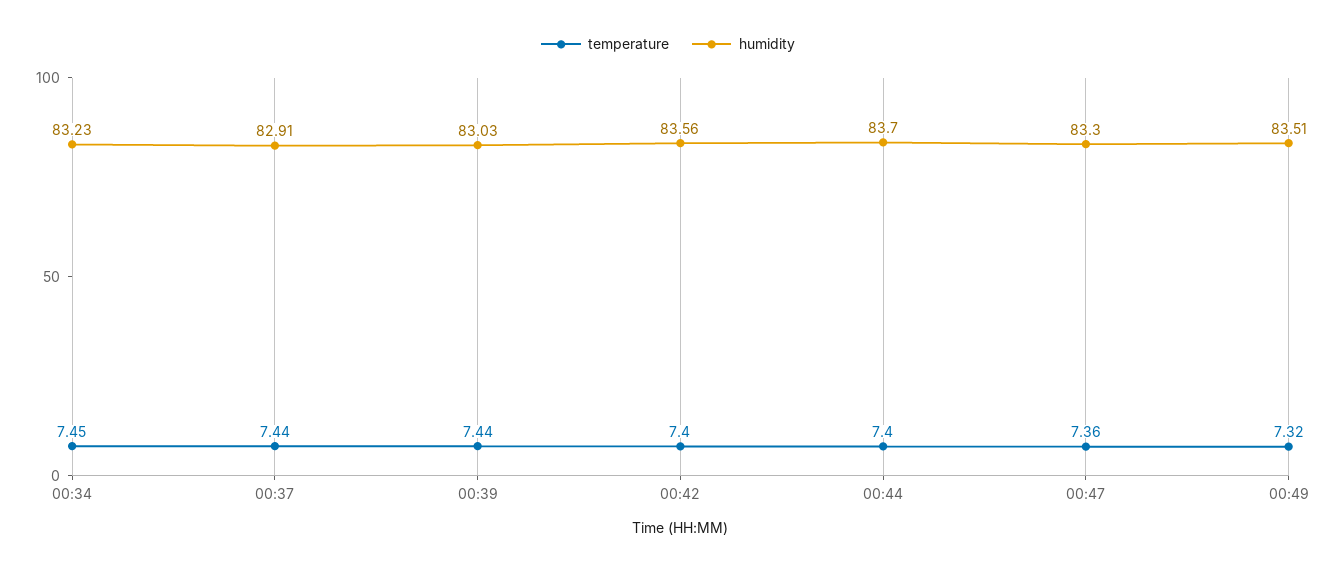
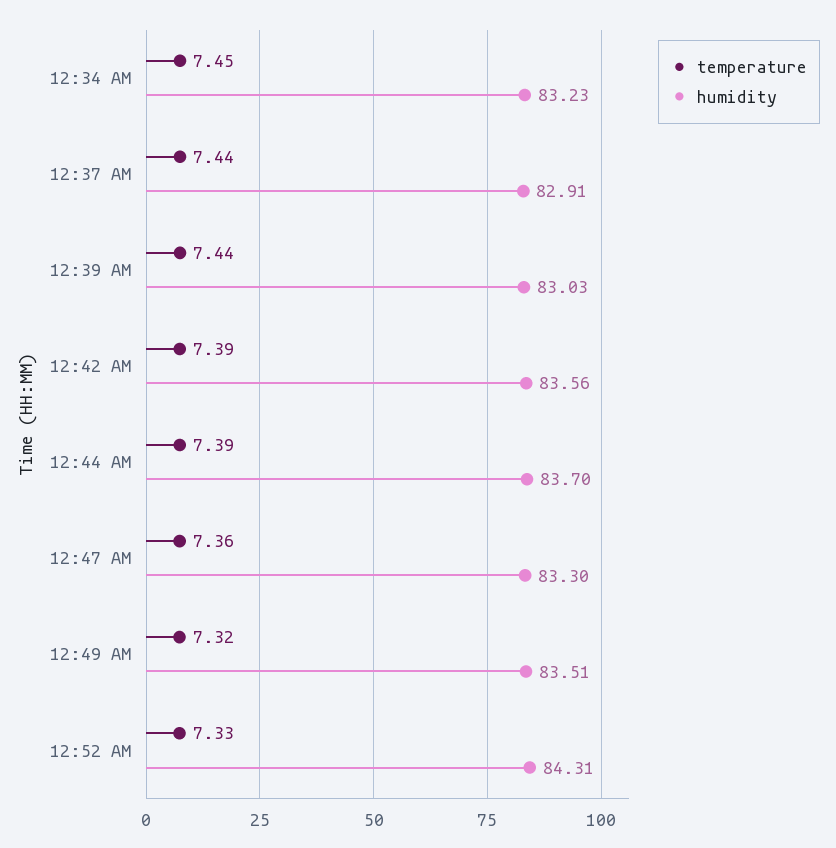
temperature, 00:42: 7.4 -> 7.39
temperature, 00:44: 7.4 -> 7.39
temperature, 12:52 AM: none -> 7.33
humidity, 12:52 AM: none -> 84.31

